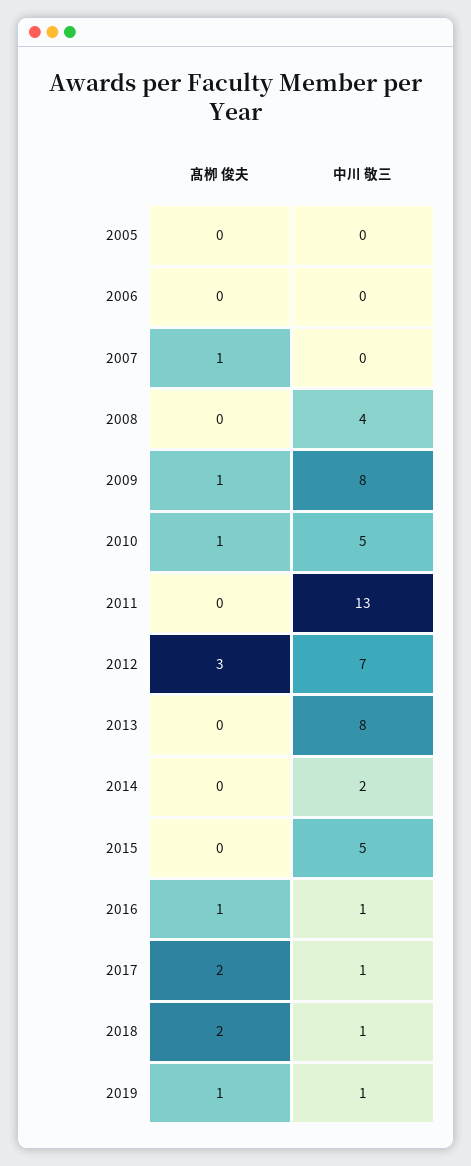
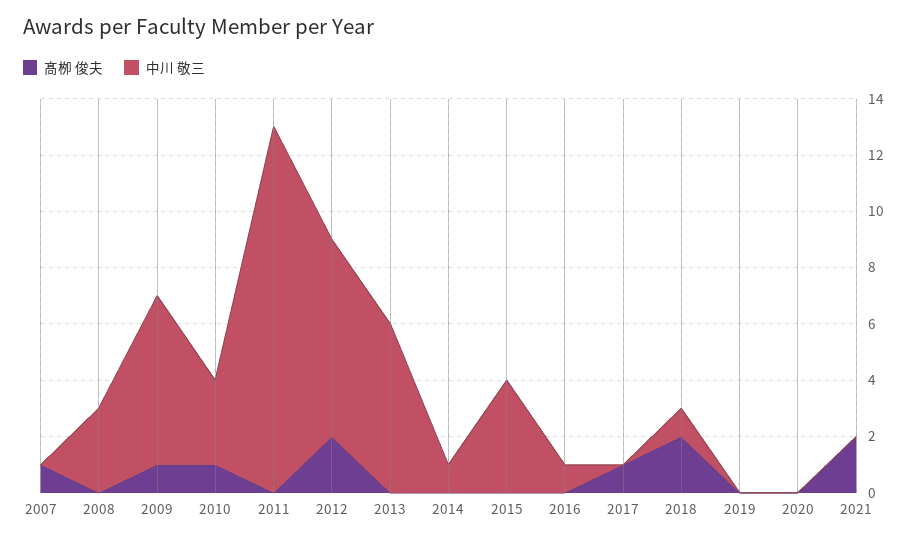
髙栁 俊夫, 2005: 0 -> none
中川 敬三, 2005: 0 -> none
髙栁 俊夫, 2006: 0 -> none
中川 敬三, 2006: 0 -> none
中川 敬三, 2008: 4 -> 3
中川 敬三, 2009: 8 -> 6
中川 敬三, 2010: 5 -> 3
髙栁 俊夫, 2012: 3 -> 2
中川 敬三, 2013: 8 -> 6
中川 敬三, 2014: 2 -> 1
中川 敬三, 2015: 5 -> 4
髙栁 俊夫, 2016: 1 -> 0
髙栁 俊夫, 2017: 2 -> 1
中川 敬三, 2017: 1 -> 0
髙栁 俊夫, 2019: 1 -> 0
中川 敬三, 2019: 1 -> 0
髙栁 俊夫, 2020: none -> 0
中川 敬三, 2020: none -> 0
髙栁 俊夫, 2021: none -> 2
中川 敬三, 2021: none -> 0

